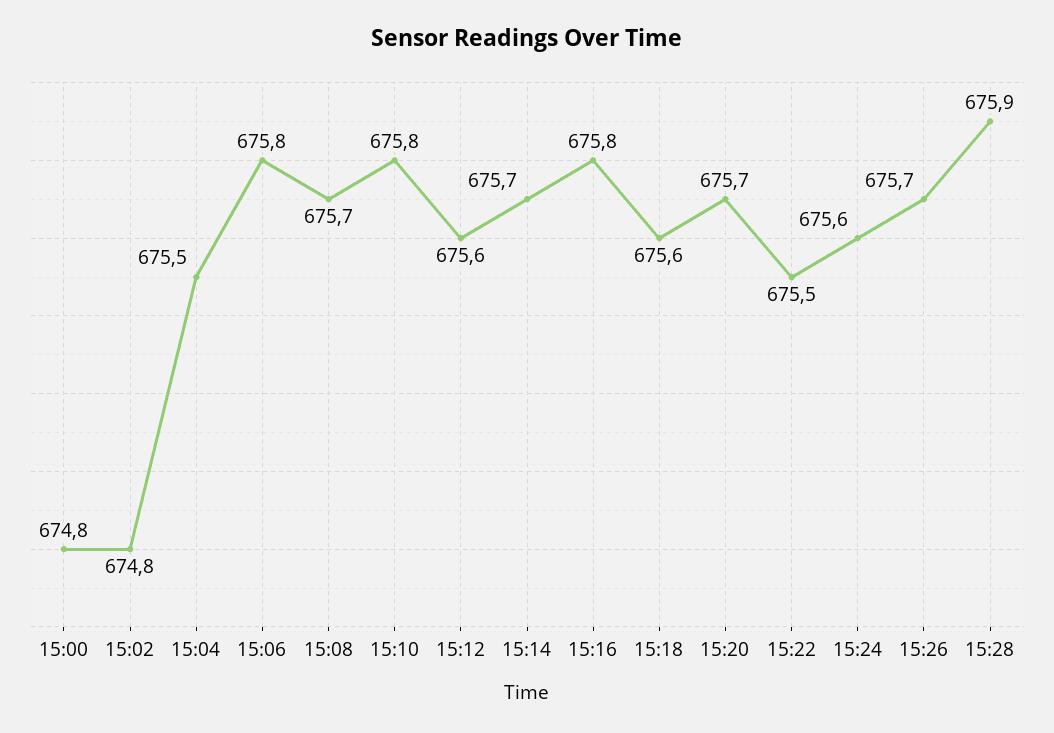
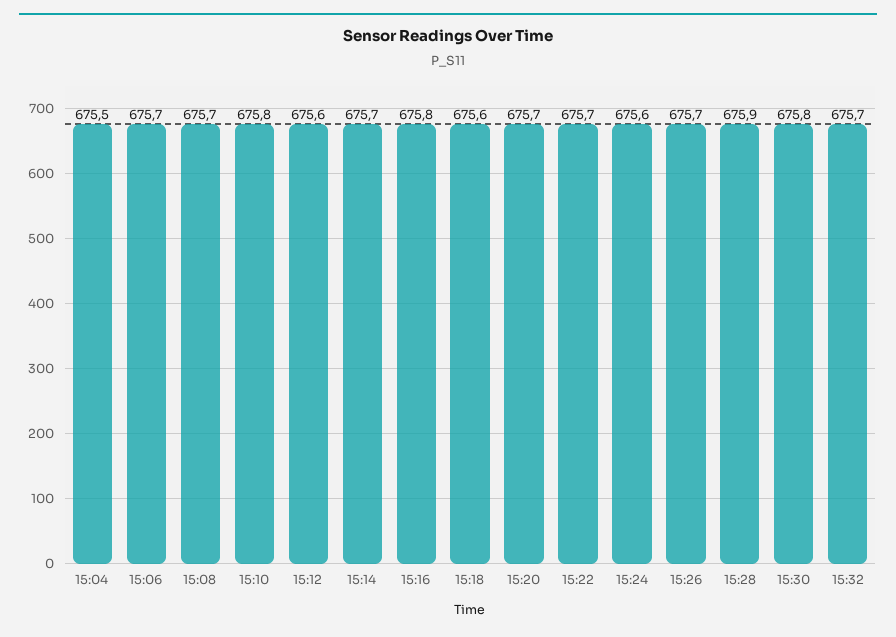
15:00: 674.8 -> none
15:02: 674.8 -> none
15:06: 675.8 -> 675.7
15:22: 675.5 -> 675.7
15:30: none -> 675.8
15:32: none -> 675.7

